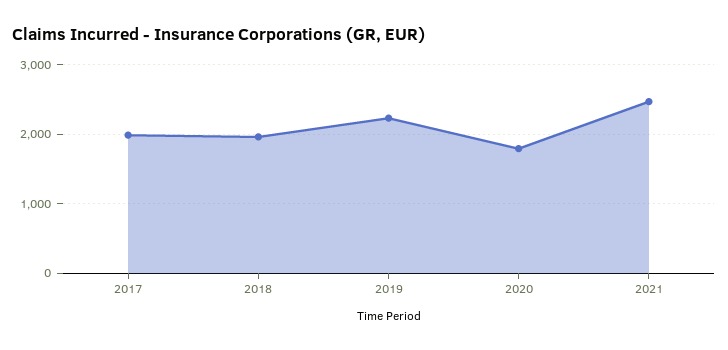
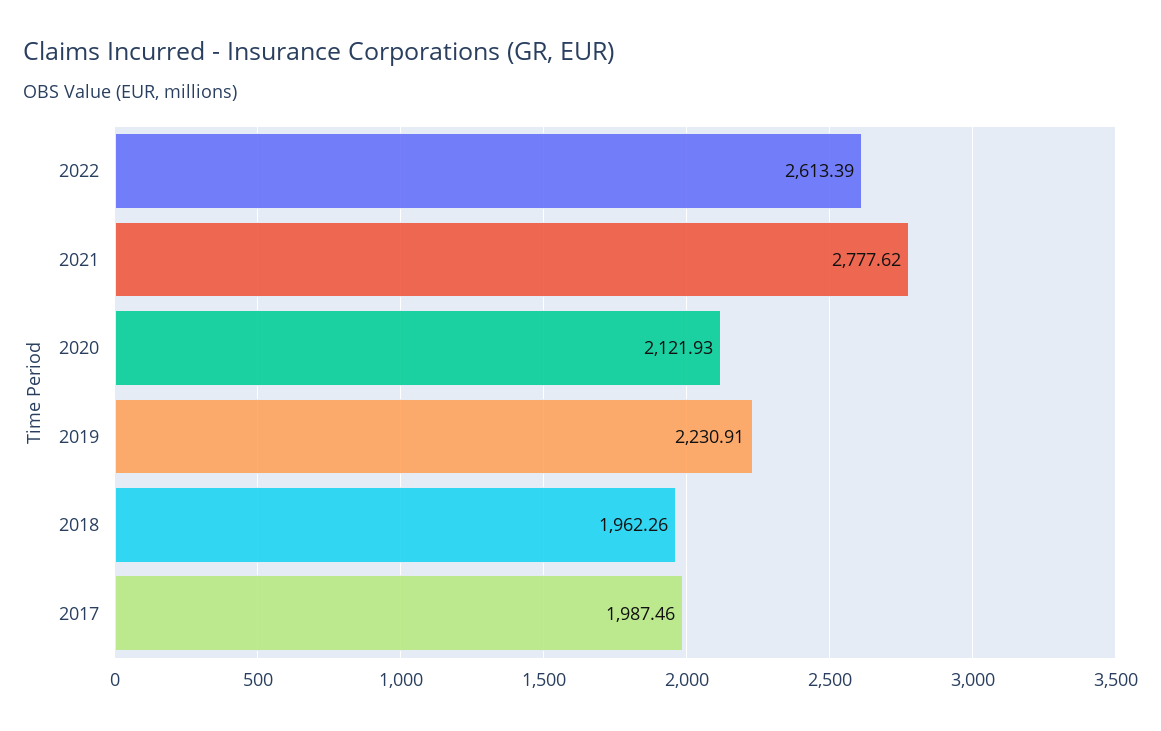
2020: 1800 -> 2121.93
2021: 2500 -> 2777.62
2022: none -> 2613.39

